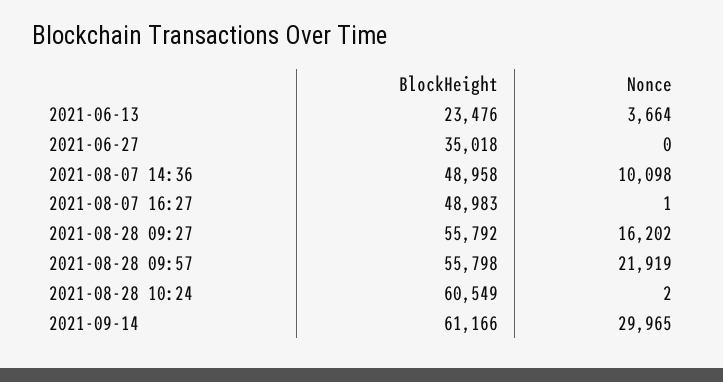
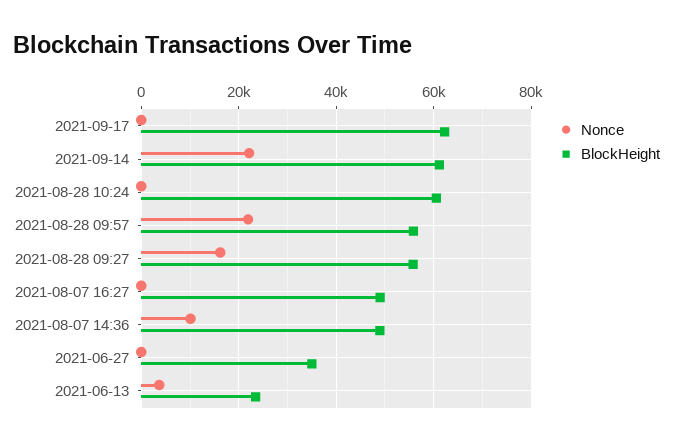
Nonce, 2021-09-14: 29965 -> 22000
Nonce, 2021-09-17: none -> 0
BlockHeight, 2021-09-17: none -> 62000

